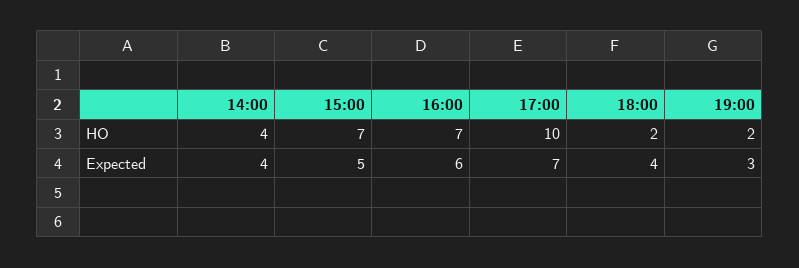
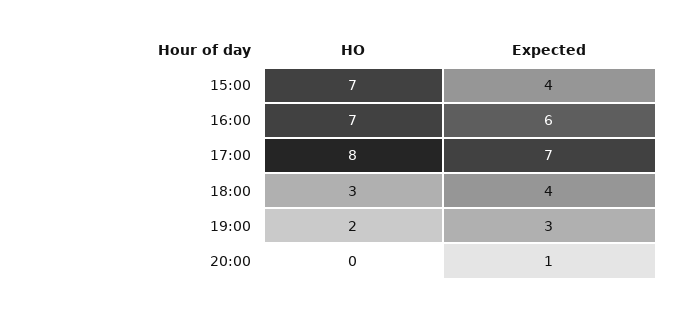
14:00, HO: 4 -> none
17:00, HO: 10 -> 8
18:00, HO: 2 -> 3
14:00, Expected: 4 -> none
15:00, Expected: 5 -> 4
20:00, HO: none -> 0
20:00, Expected: none -> 1

